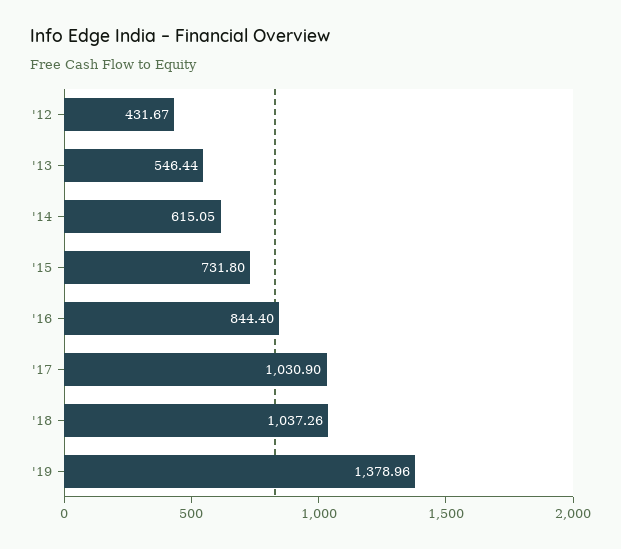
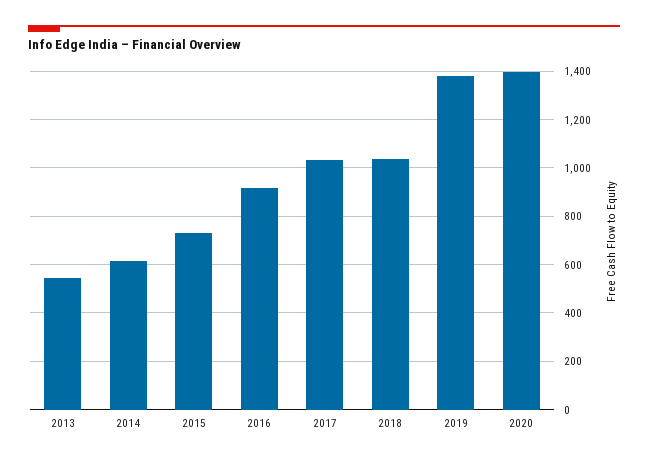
'12: 431.67 -> none
'16: 844.4 -> 925
2020: none -> 1400

